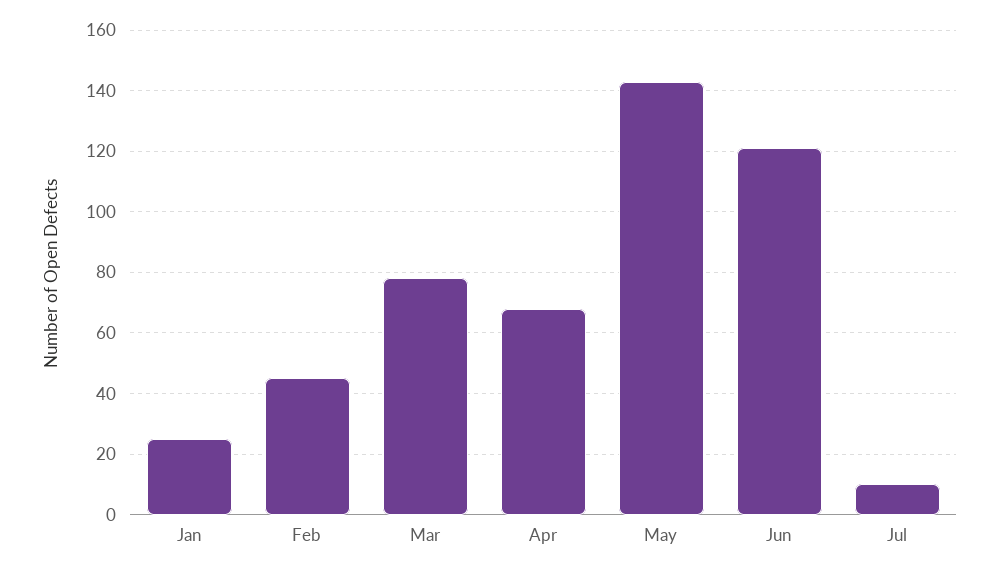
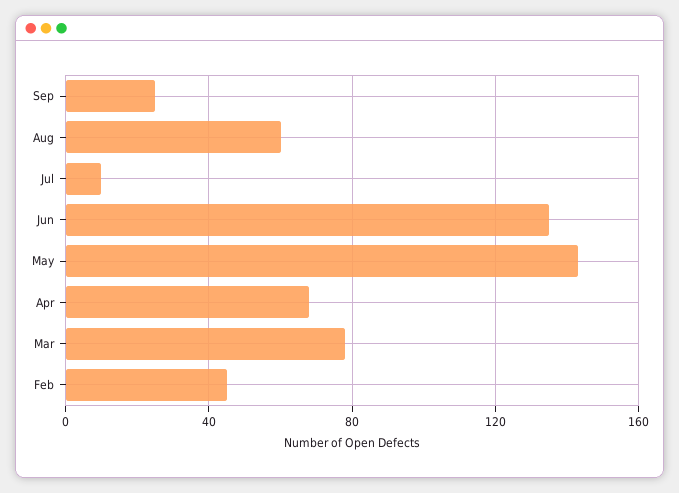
Jan: 25 -> none
Jun: 120 -> 135
Sep: none -> 25
Aug: none -> 60

